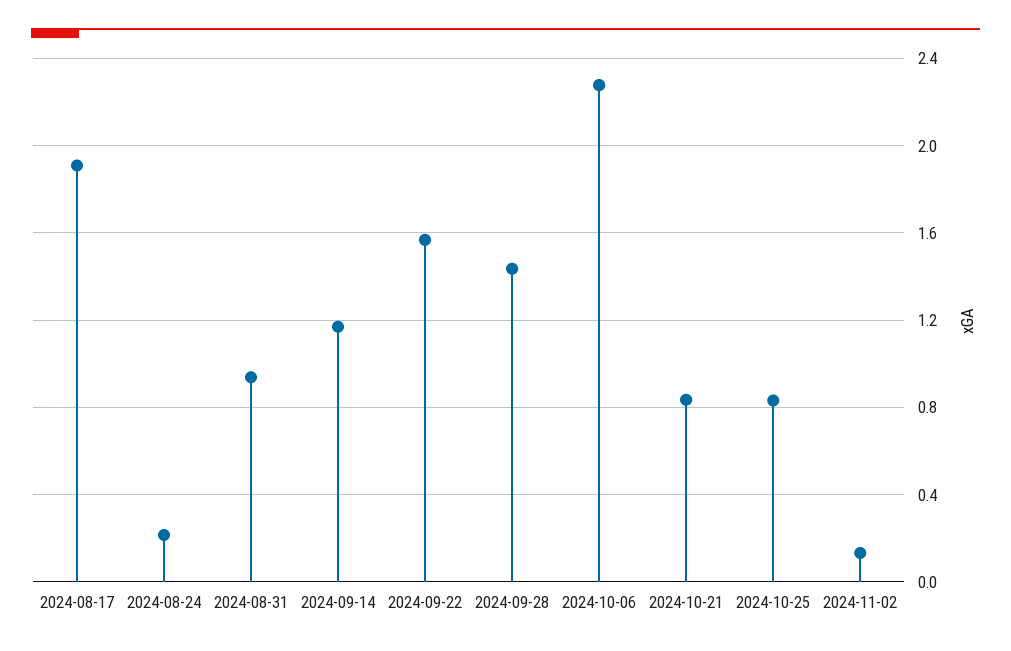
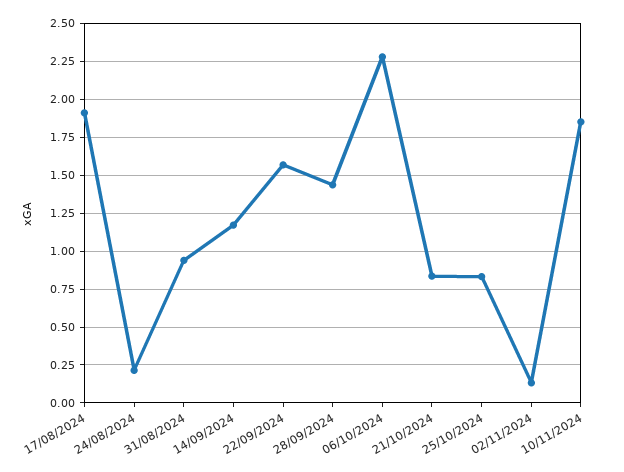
10/11/2024: none -> 1.85

